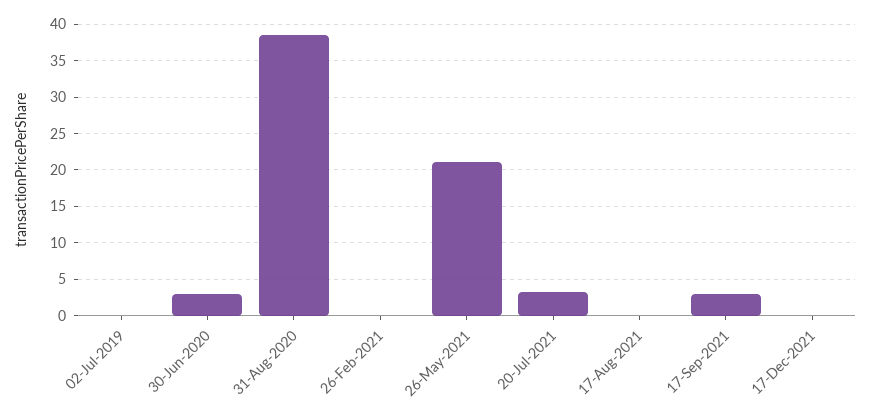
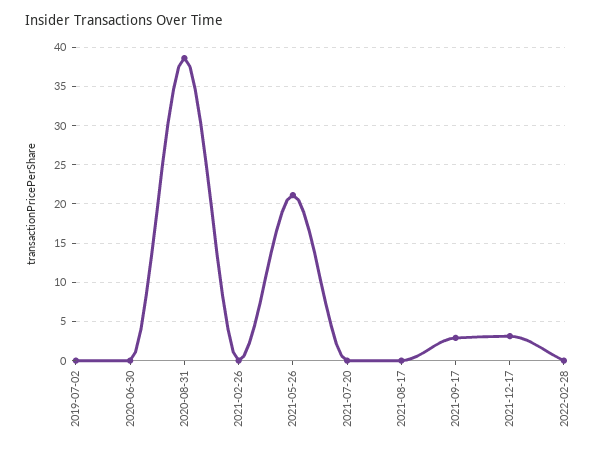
30-Jun-2020: 3 -> 0
20-Jul-2021: 3 -> 0
17-Dec-2021: 0 -> 3
2022-02-28: none -> 0

